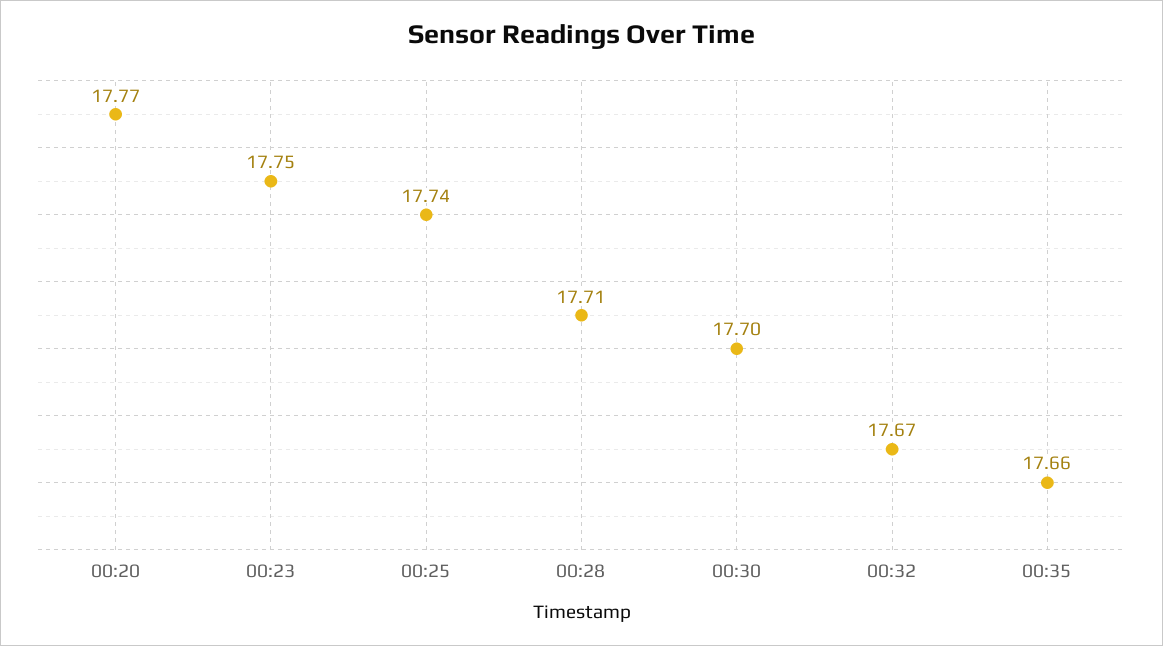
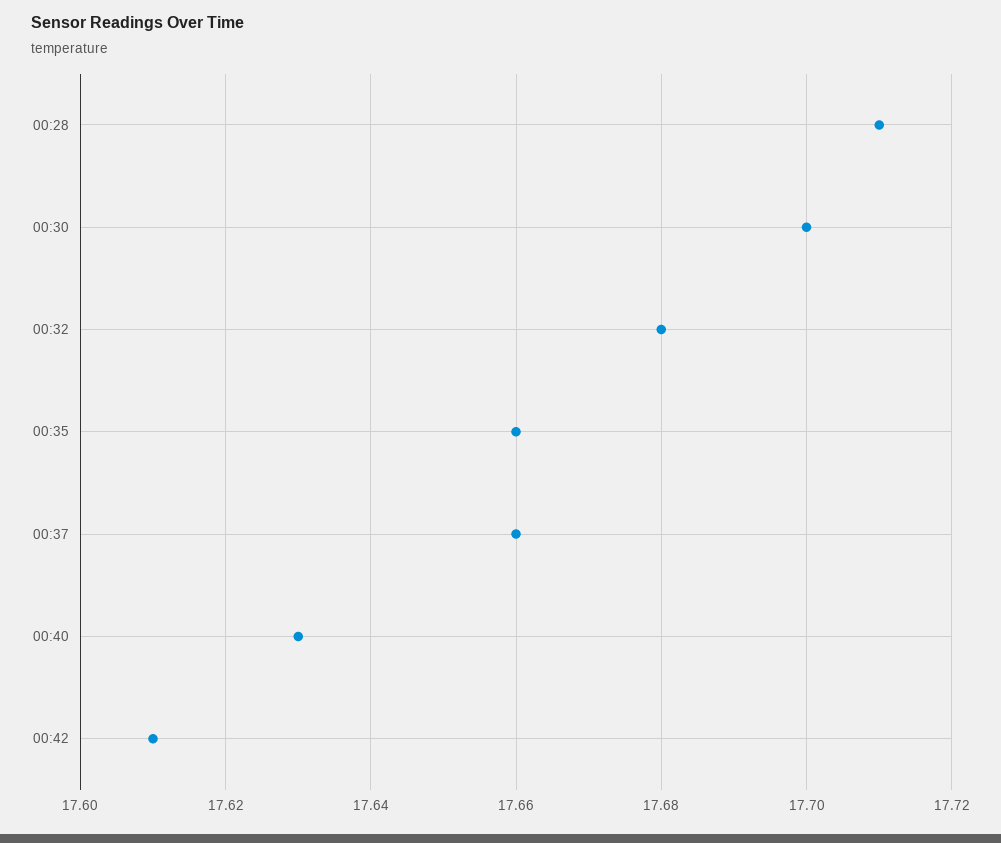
00:20: 17.77 -> none
00:23: 17.75 -> none
00:25: 17.74 -> none
00:32: 17.67 -> 17.68
00:37: none -> 17.66
00:40: none -> 17.63
00:42: none -> 17.61

